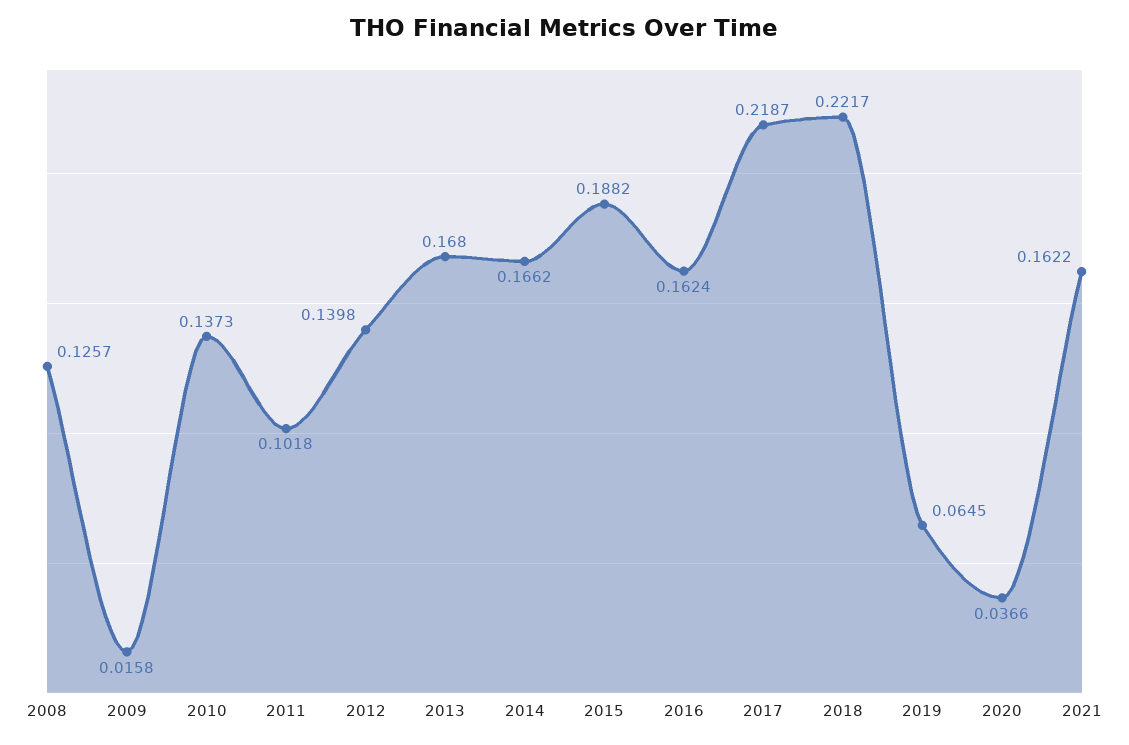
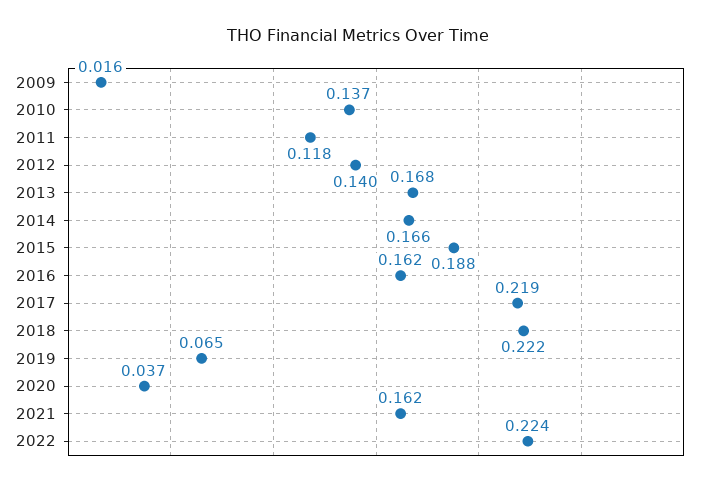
2008: 0.1257 -> none
2011: 0.1018 -> 0.118
2022: none -> 0.224

